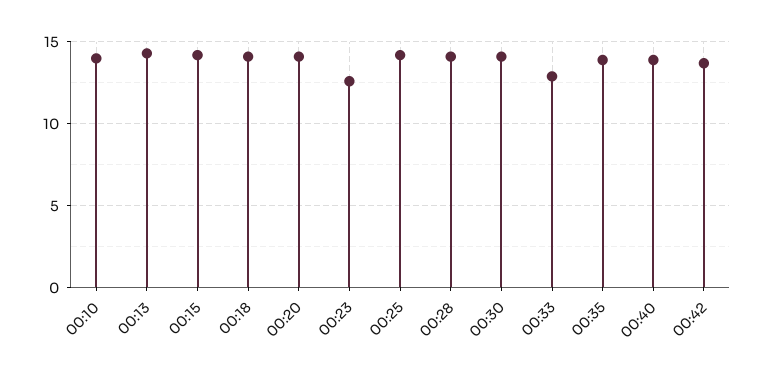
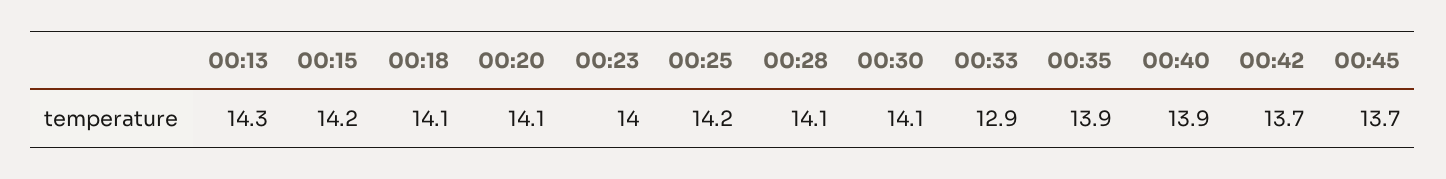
00:10: 14 -> none
00:23: 12.5 -> 14
00:45: none -> 13.7

